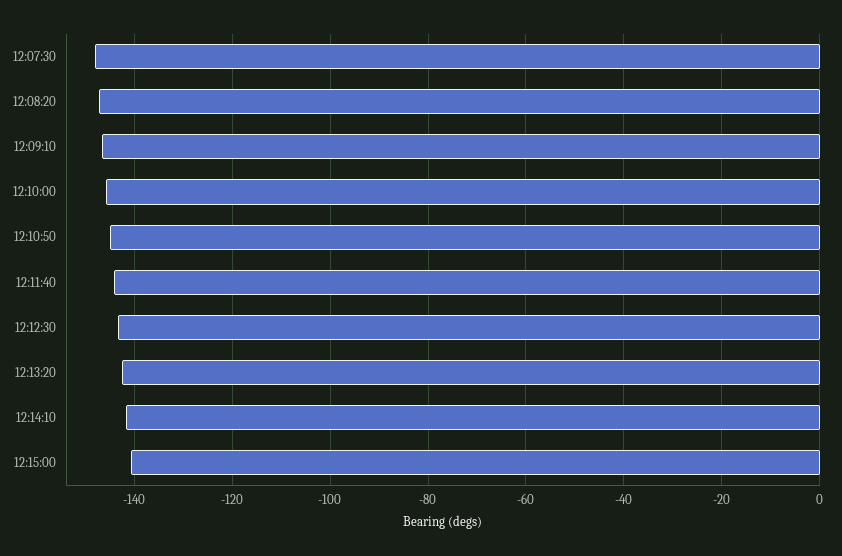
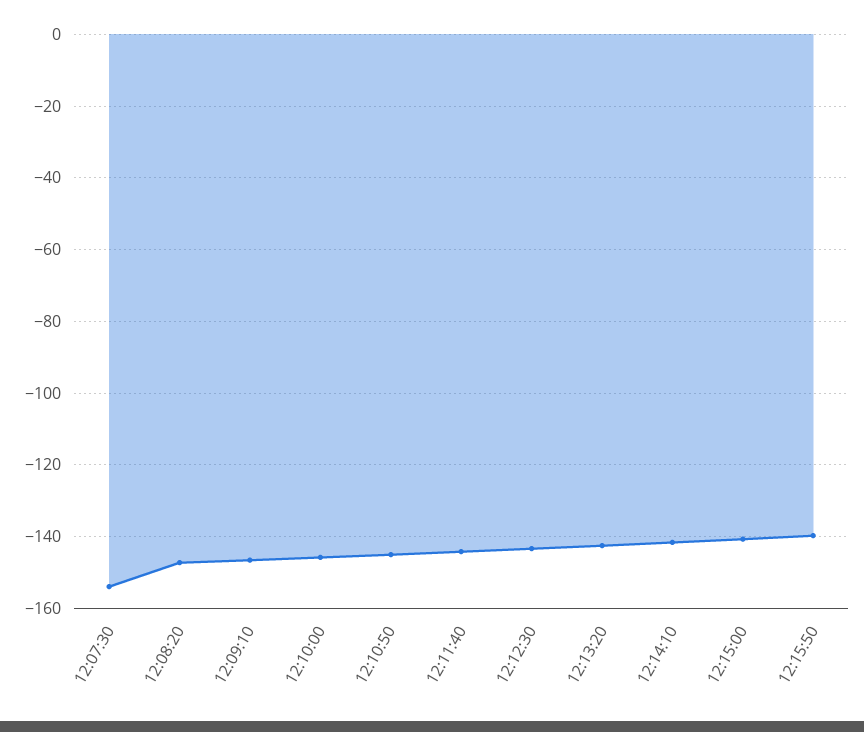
12:07:30: -148 -> -154
12:15:50: none -> -140

